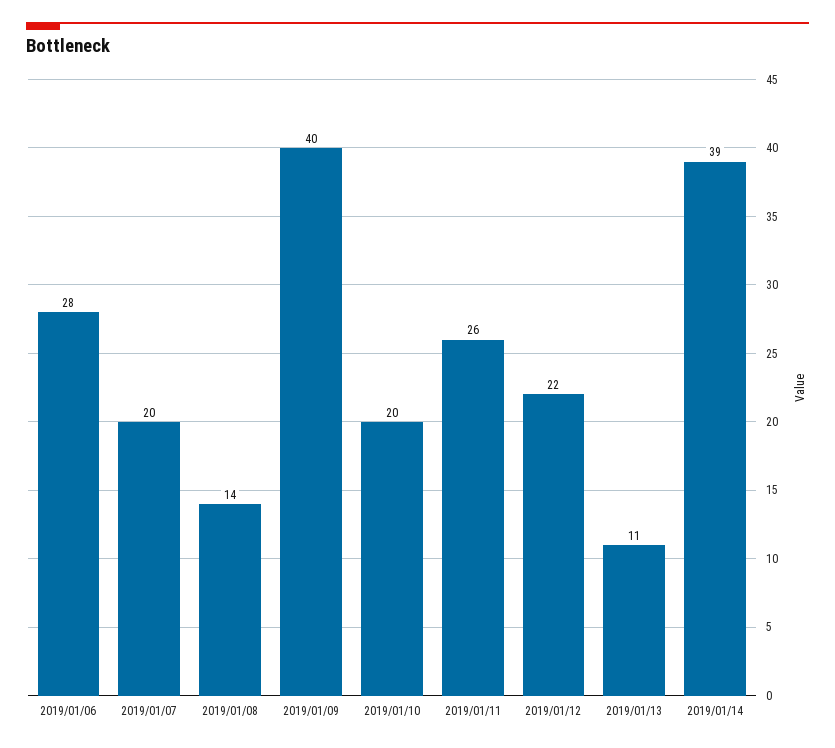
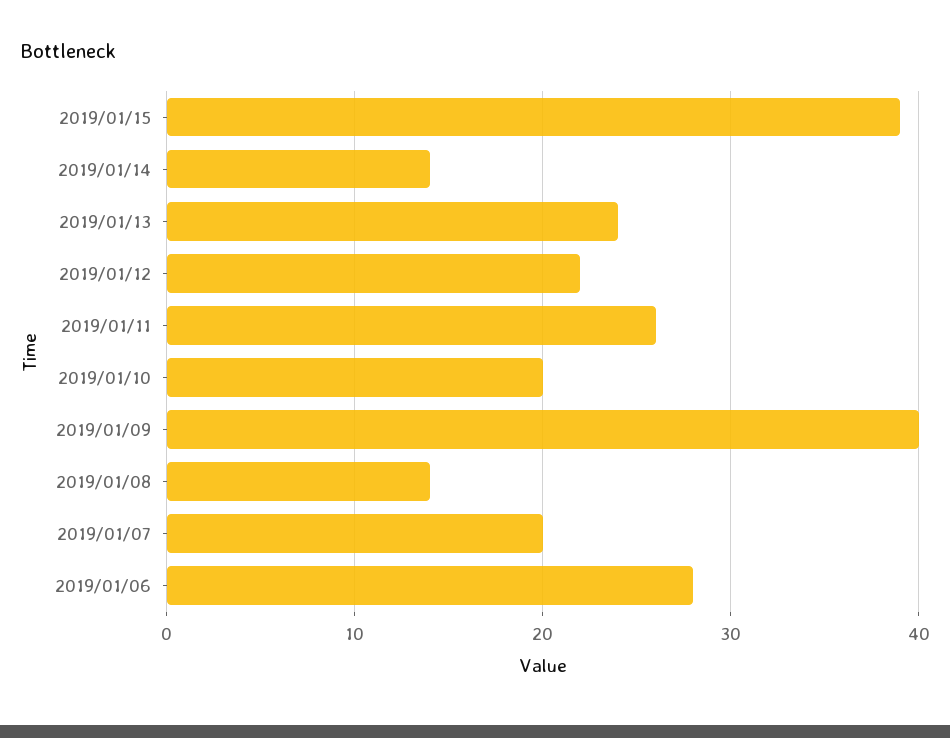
2019/01/13: 11 -> 24
2019/01/14: 39 -> 14
2019/01/15: none -> 39

